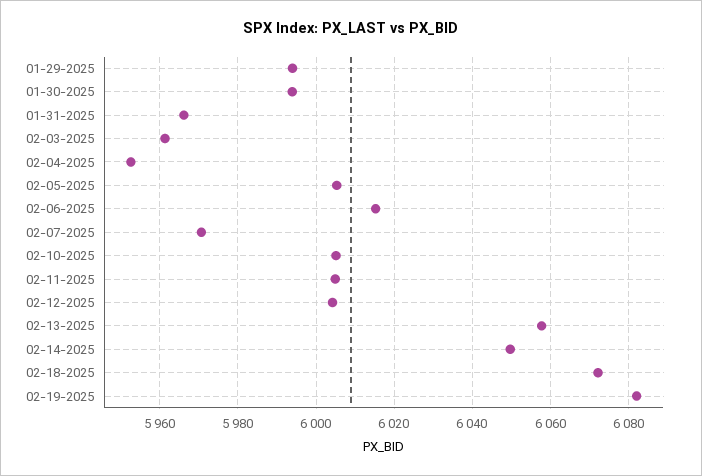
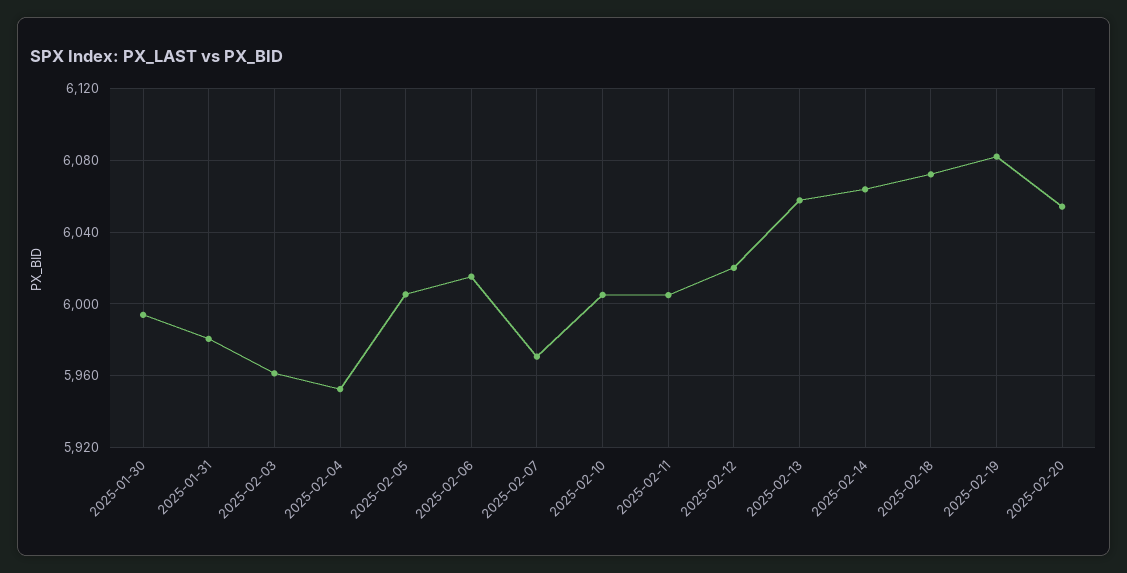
01-29-2025: 5994 -> none
01-31-2025: 5966 -> 5980
02-12-2025: 6004 -> 6020
02-14-2025: 6050 -> 6065
2025-02-20: none -> 6055

